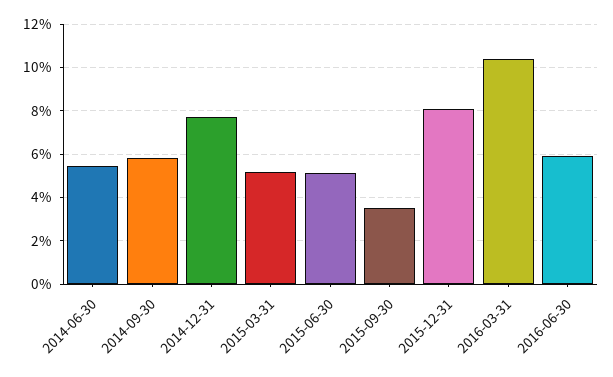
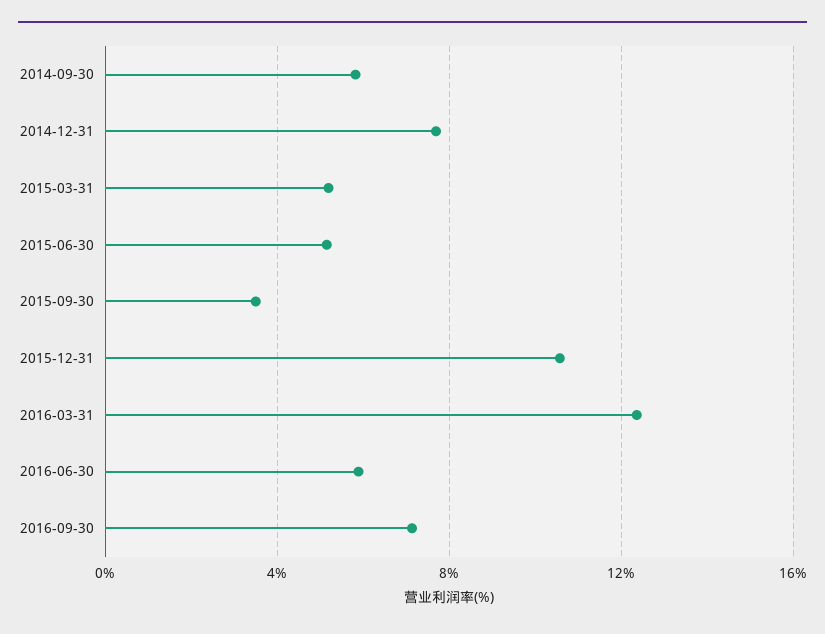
2014-06-30: 5.5 -> none
2015-12-31: 8 -> 10.5
2016-03-31: 10.5 -> 12.5
2016-09-30: none -> 7

